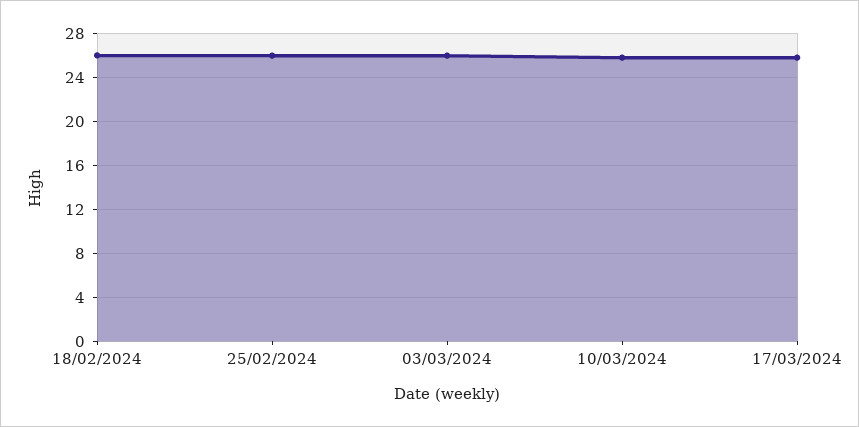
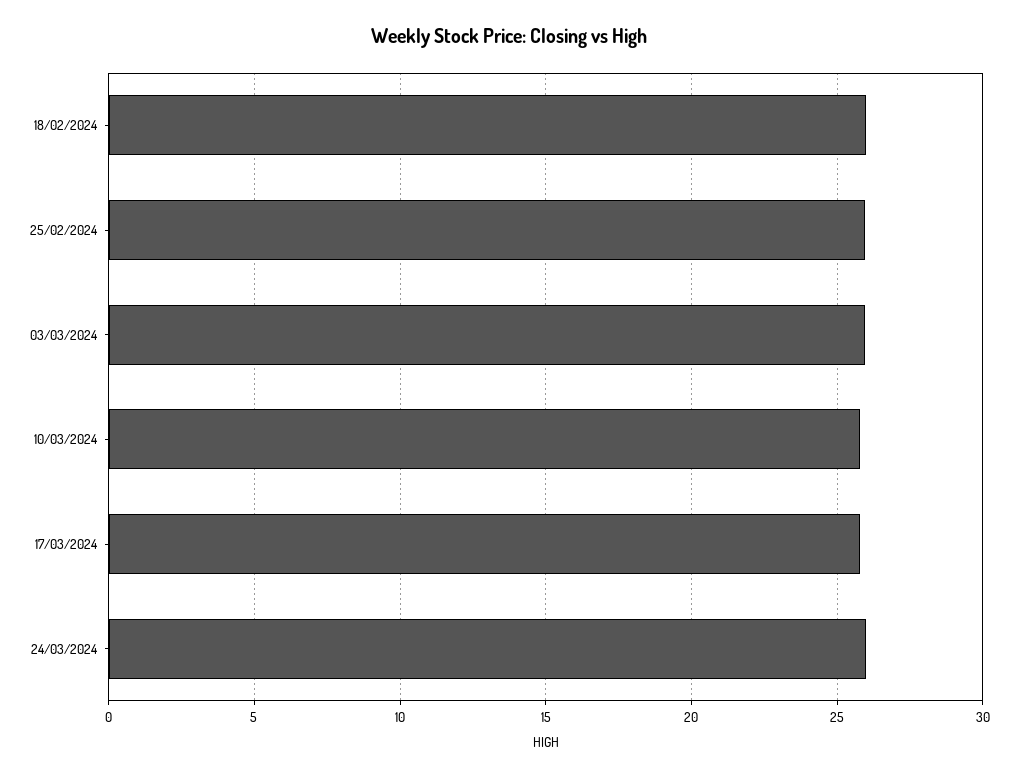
24/03/2024: none -> 26

